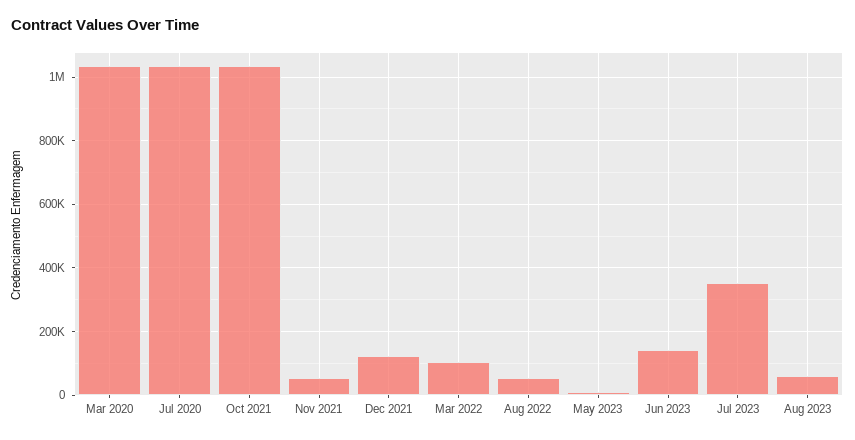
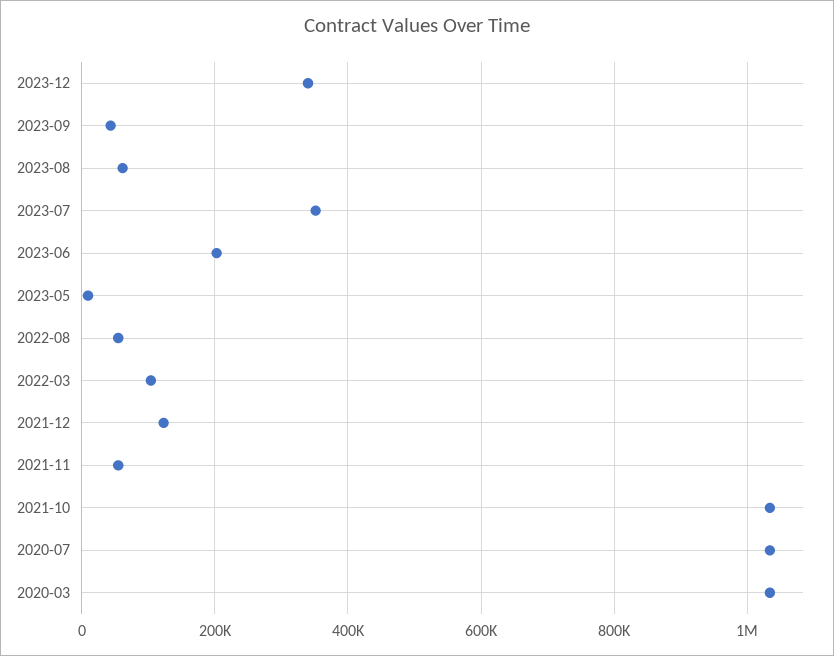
Jun 2023: 140000 -> 200000
2023-12: none -> 340000
2023-09: none -> 40000

